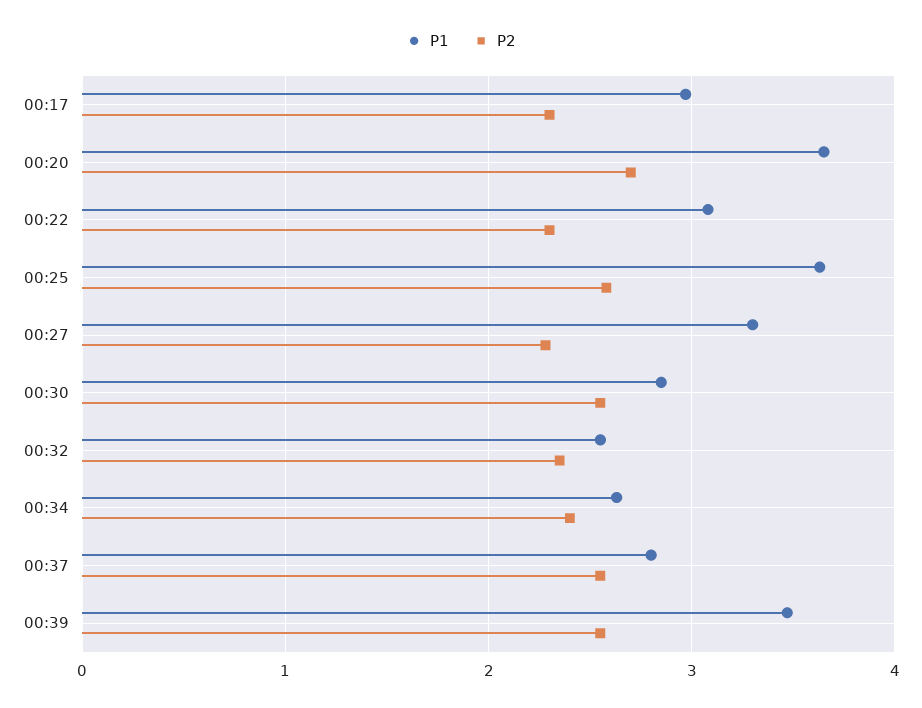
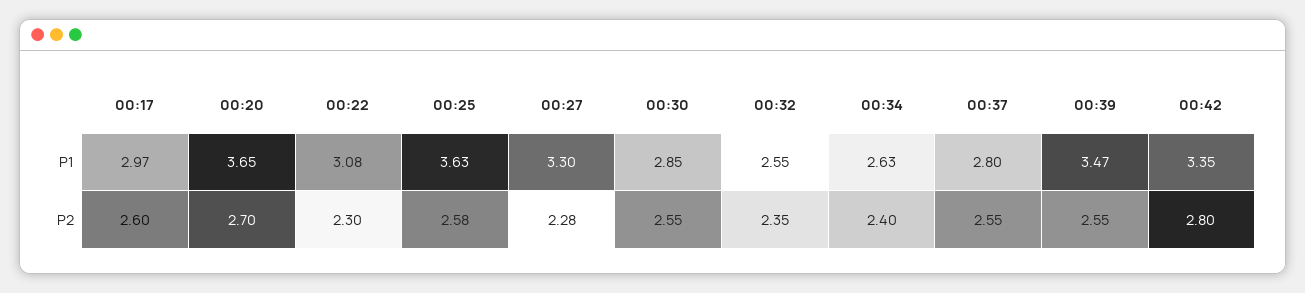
P2, 00:17: 2.3 -> 2.6
P1, 00:42: none -> 3.35
P2, 00:42: none -> 2.8

